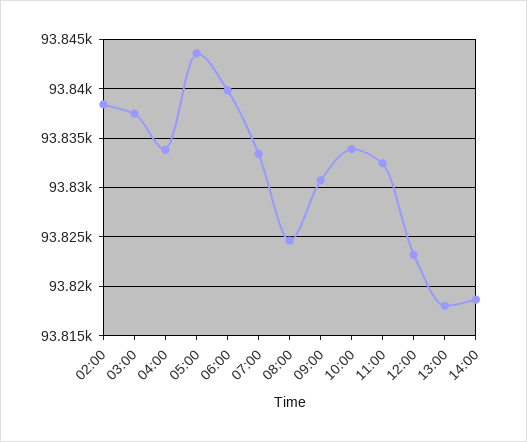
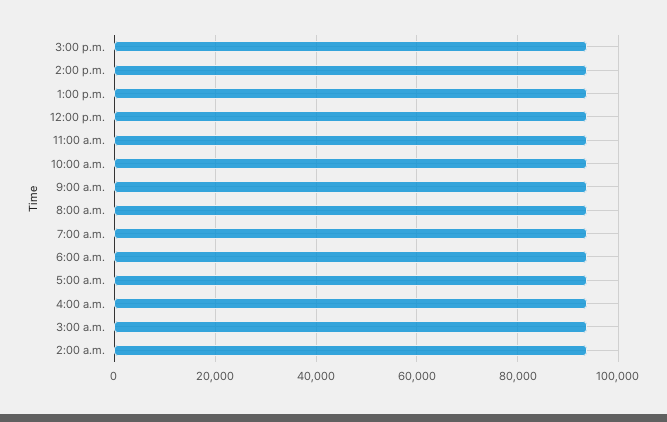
3:00 p.m.: none -> 94000

